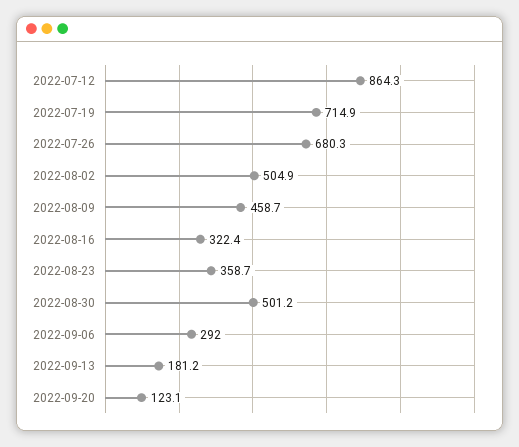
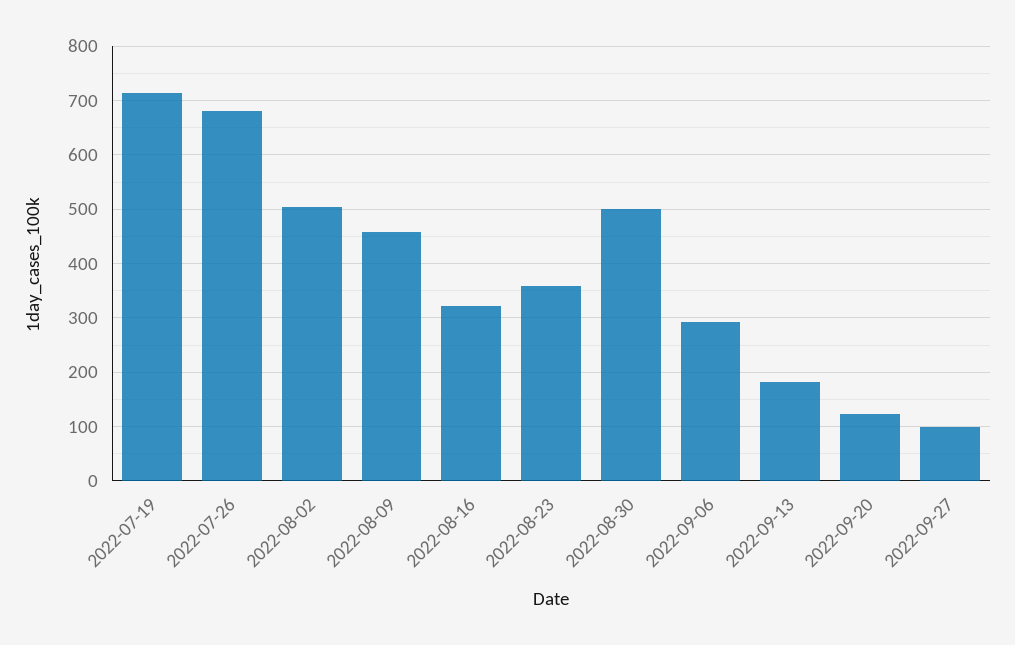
2022-07-12: 864.3 -> none
2022-09-27: none -> 100

